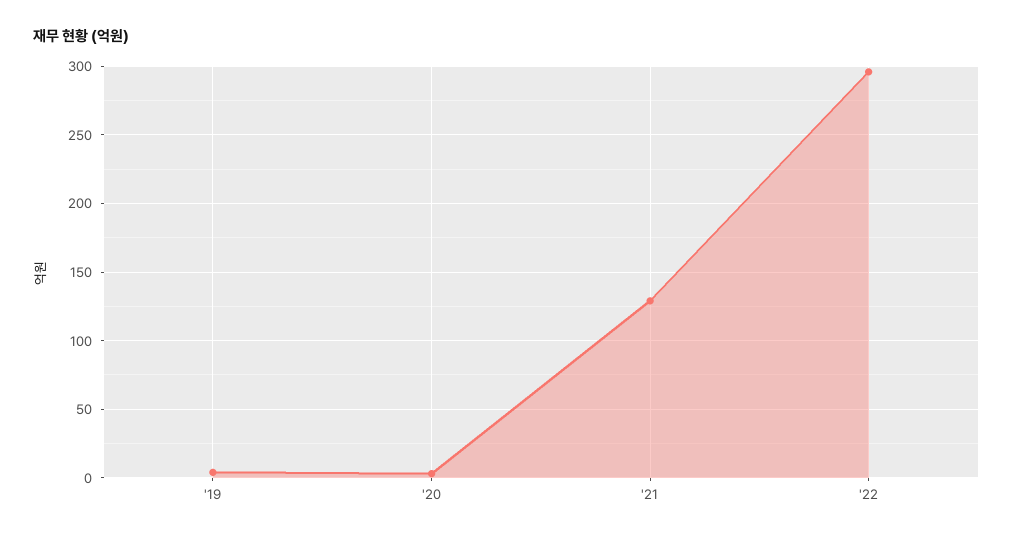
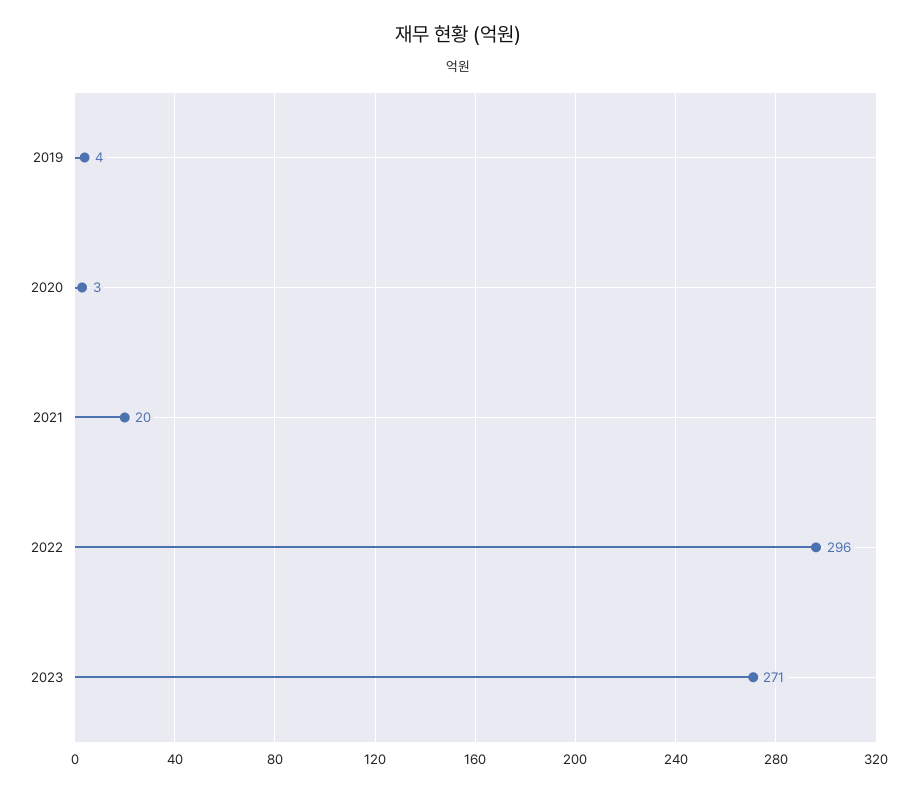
'21: 130 -> 20
2023: none -> 271

